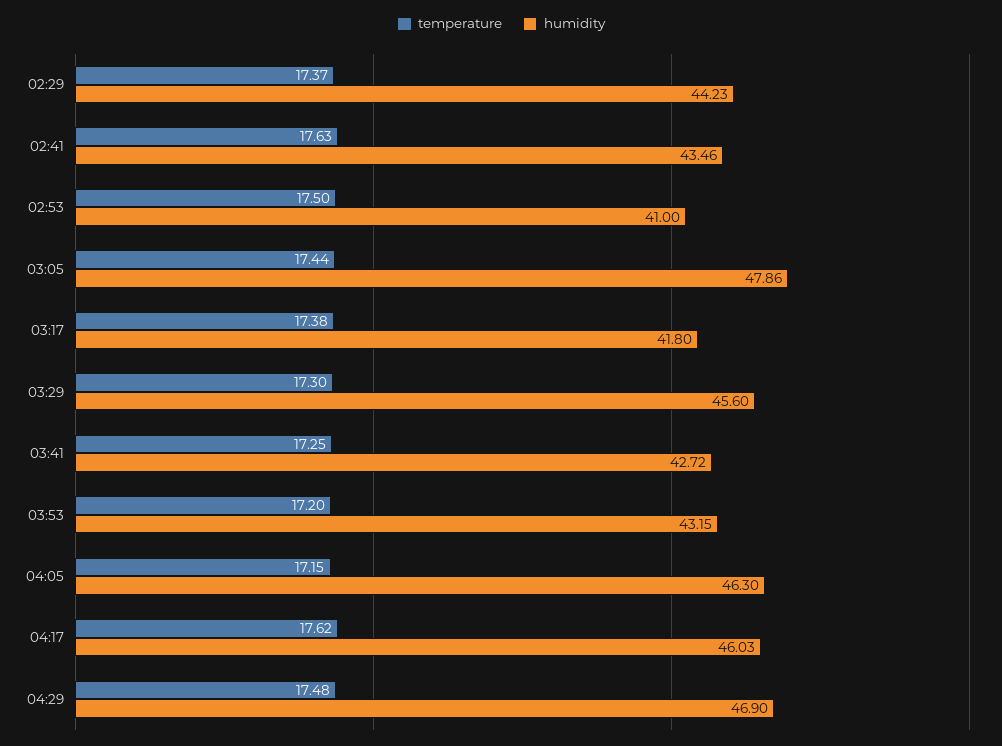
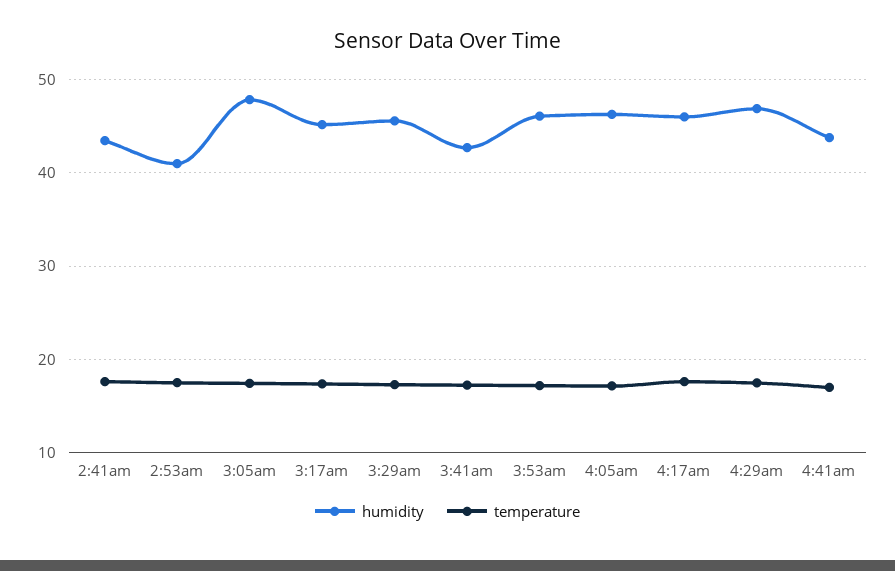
temperature, 02:29: 17.37 -> none
humidity, 02:29: 44.23 -> none
humidity, 03:17: 41.8 -> 45
humidity, 03:53: 43.15 -> 46
humidity, 4:41am: none -> 44
temperature, 4:41am: none -> 17

